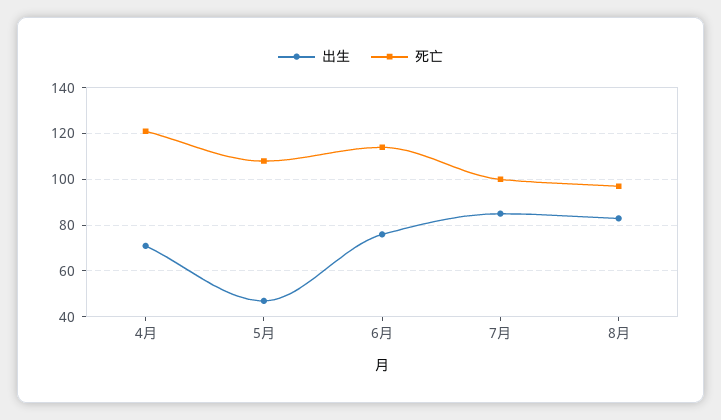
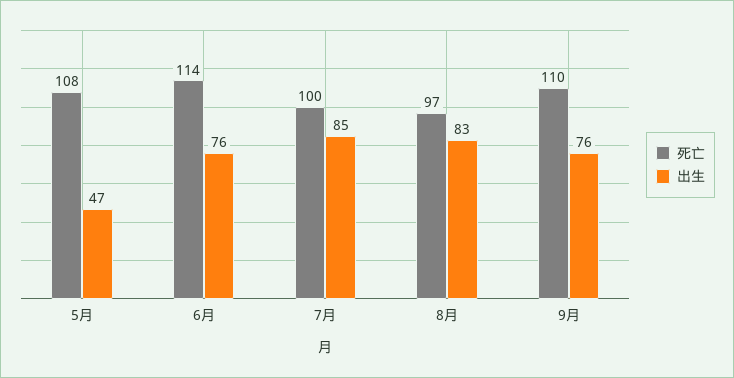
出生, 4月: 70 -> none
死亡, 4月: 120 -> none
死亡, 9月: none -> 110
出生, 9月: none -> 76

